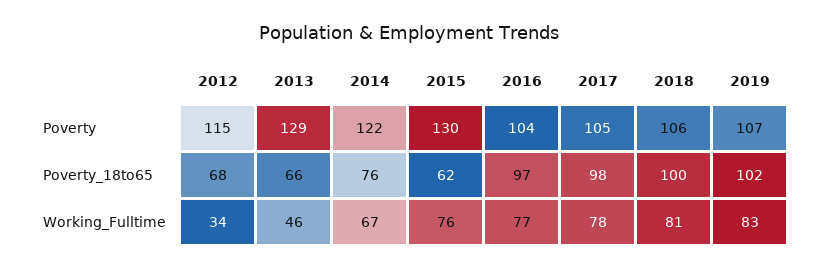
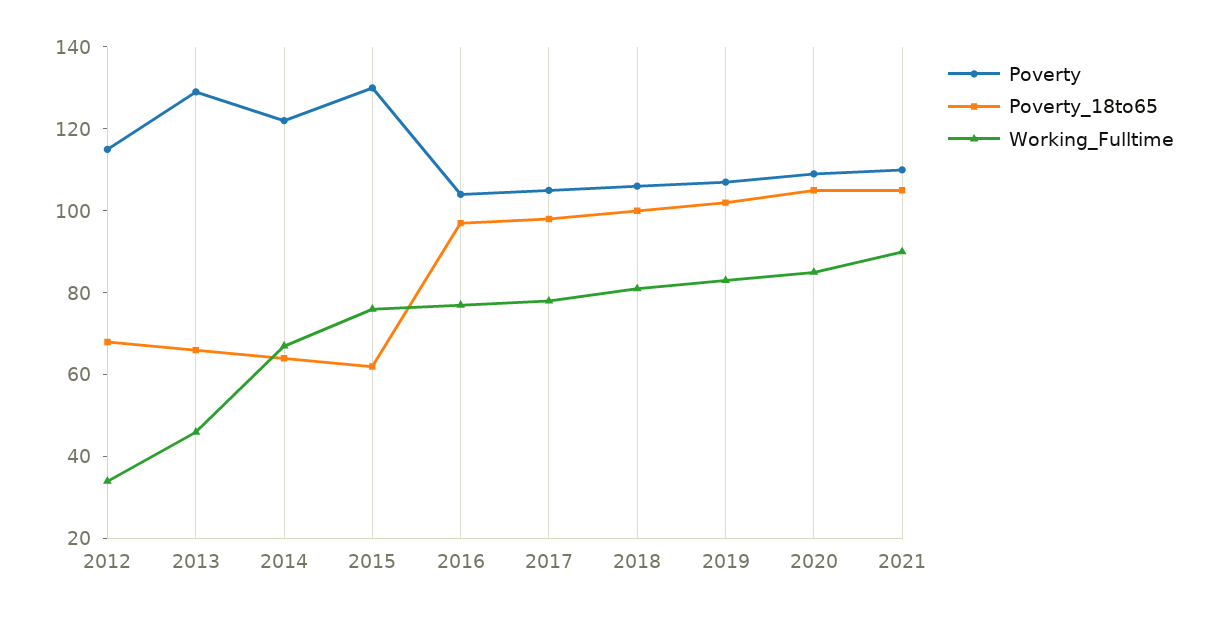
Poverty_18to65, 2014: 76 -> 65
Poverty, 2020: none -> 110
Poverty_18to65, 2020: none -> 105
Working_Fulltime, 2020: none -> 85
Poverty, 2021: none -> 110
Poverty_18to65, 2021: none -> 105
Working_Fulltime, 2021: none -> 90

